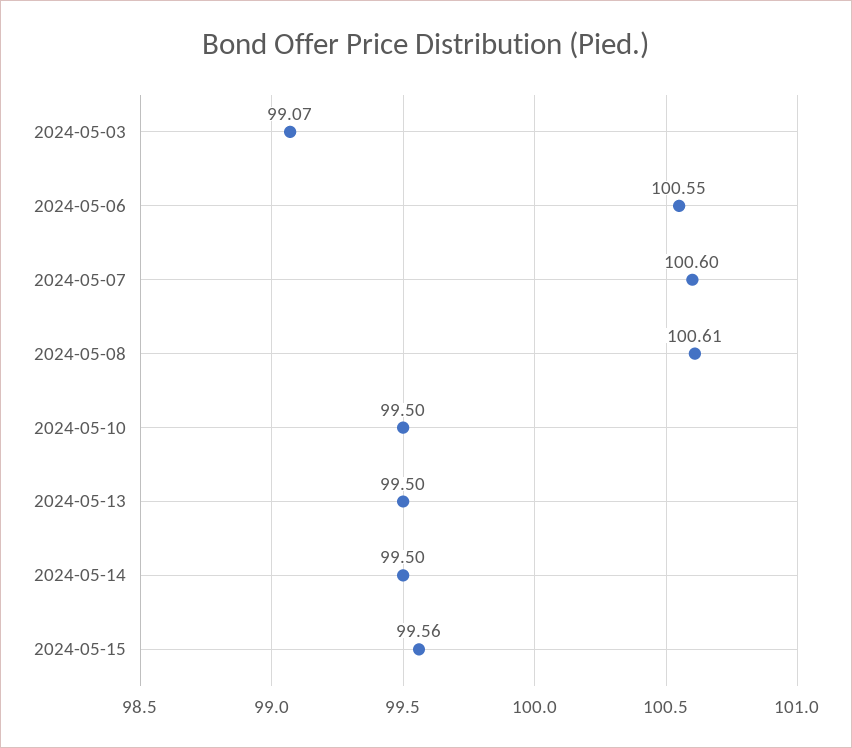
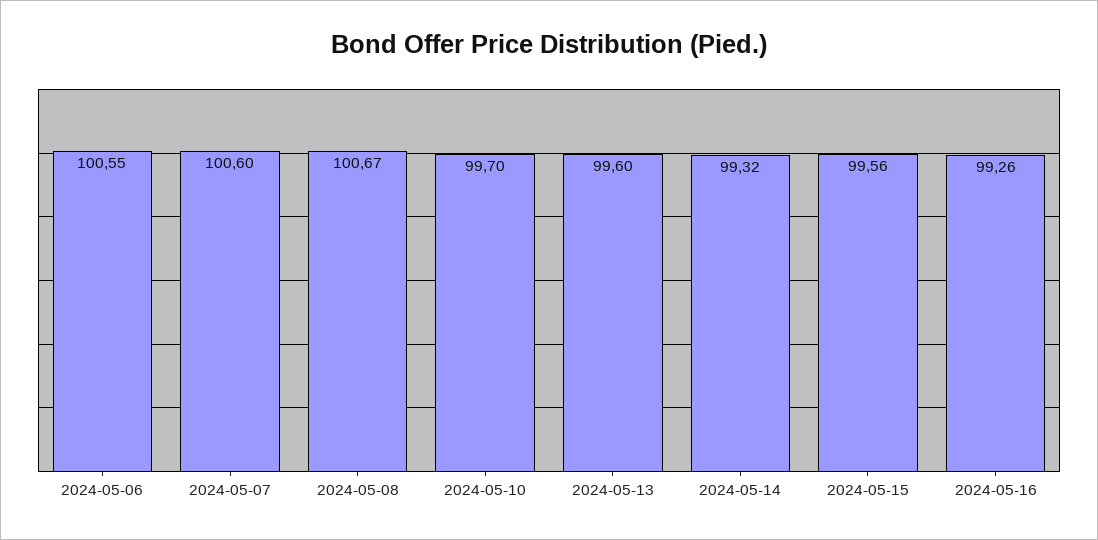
2024-05-03: 99.07 -> none
2024-05-08: 100.61 -> 100.67
2024-05-10: 99.5 -> 99.7
2024-05-13: 99.5 -> 99.6
2024-05-14: 99.5 -> 99.32
2024-05-16: none -> 99.26

